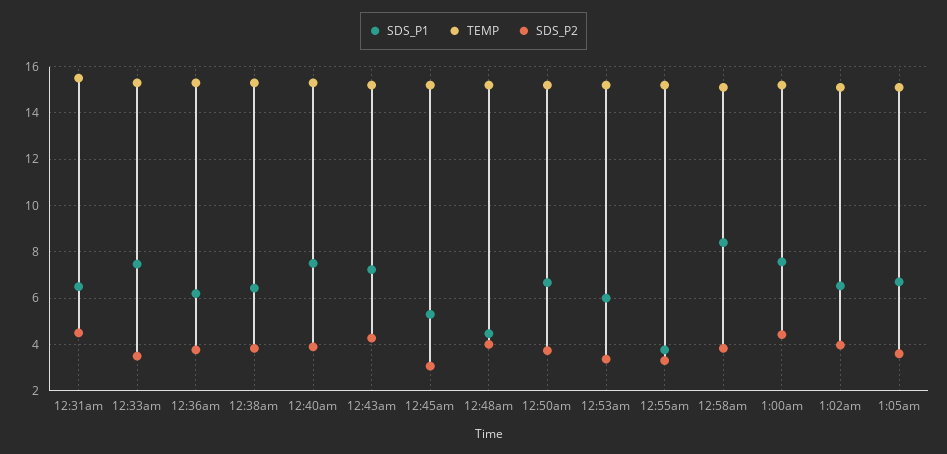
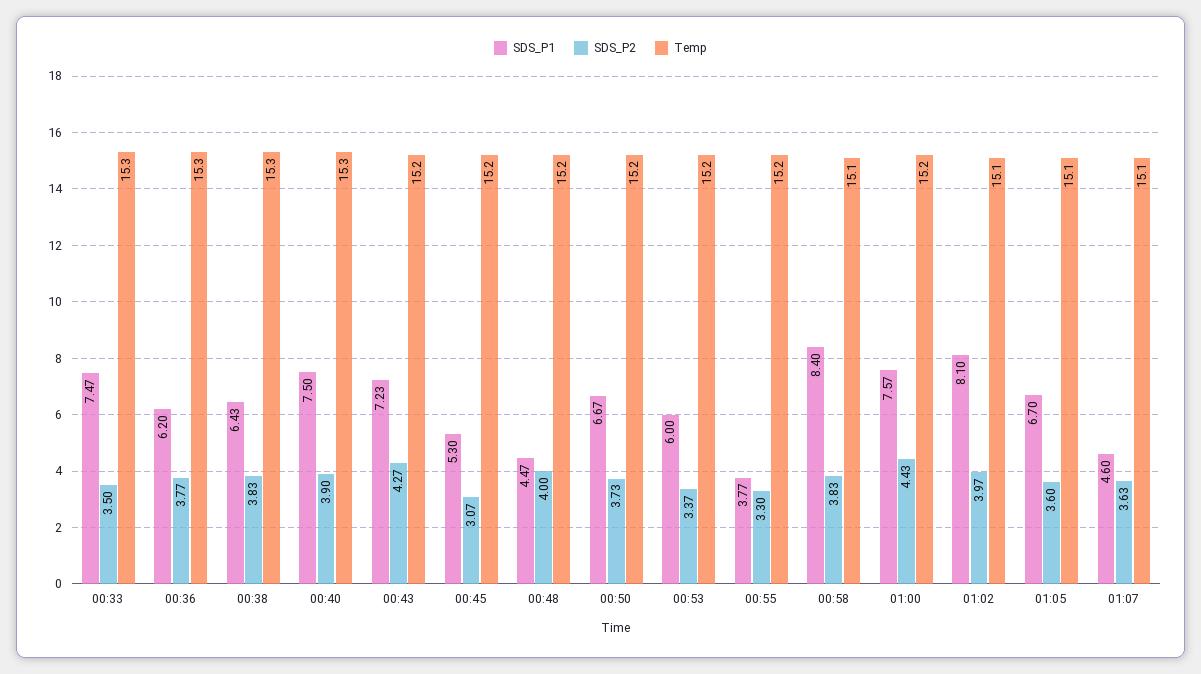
SDS_P1, 12:31am: 6.5 -> none
TEMP, 12:31am: 15.5 -> none
SDS_P2, 12:31am: 4.5 -> none
SDS_P1, 1:02am: 6.5 -> 8.1
SDS_P1, 01:07: none -> 4.6
SDS_P2, 01:07: none -> 3.63
TEMP, 01:07: none -> 15.1

